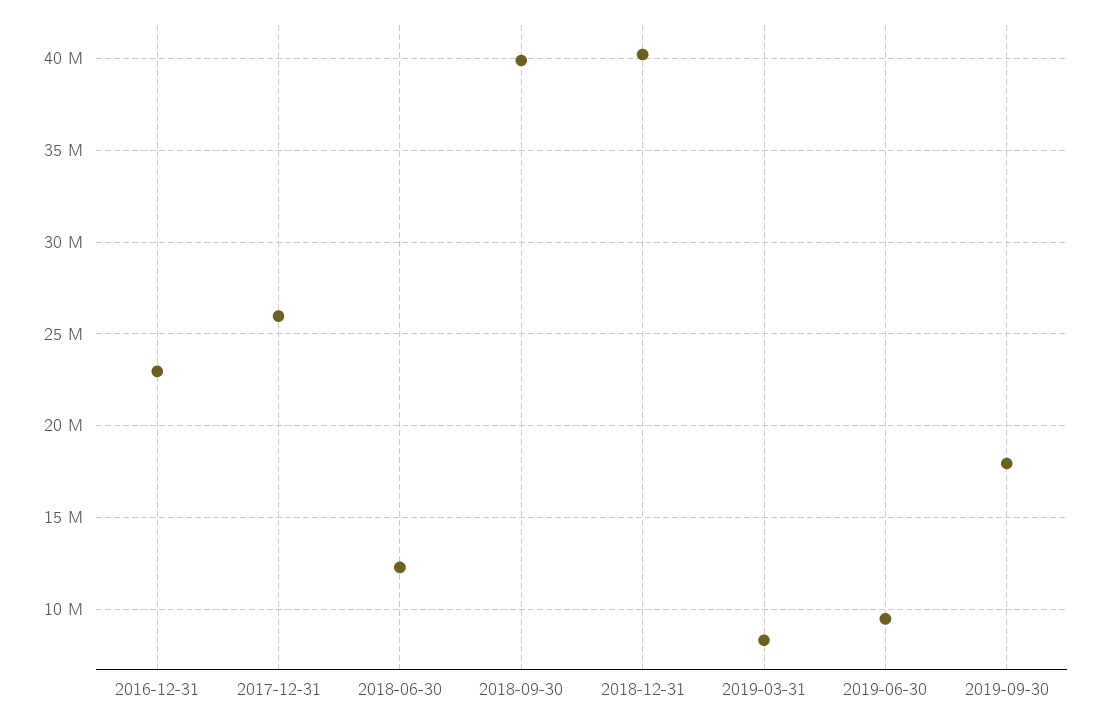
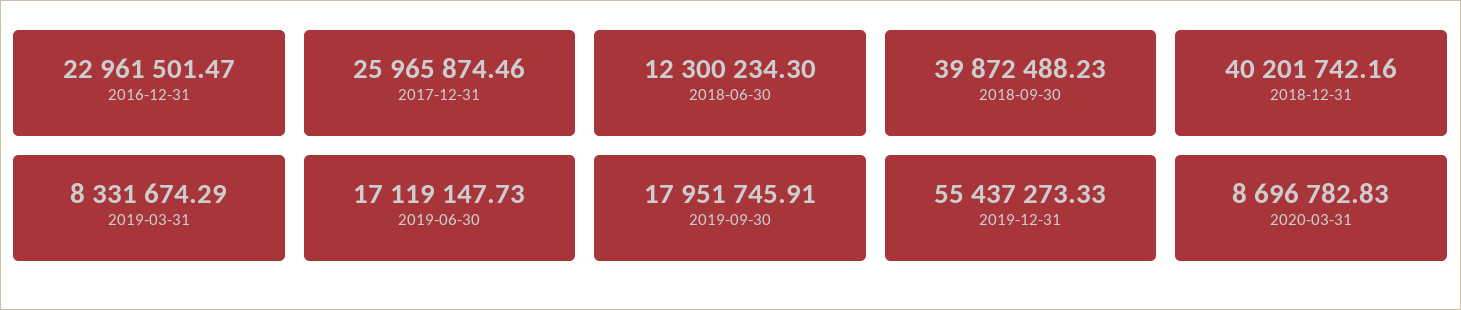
2019-06-30: 9500000 -> 17119147.73
2019-12-31: none -> 55437273.33
2020-03-31: none -> 8696782.83

